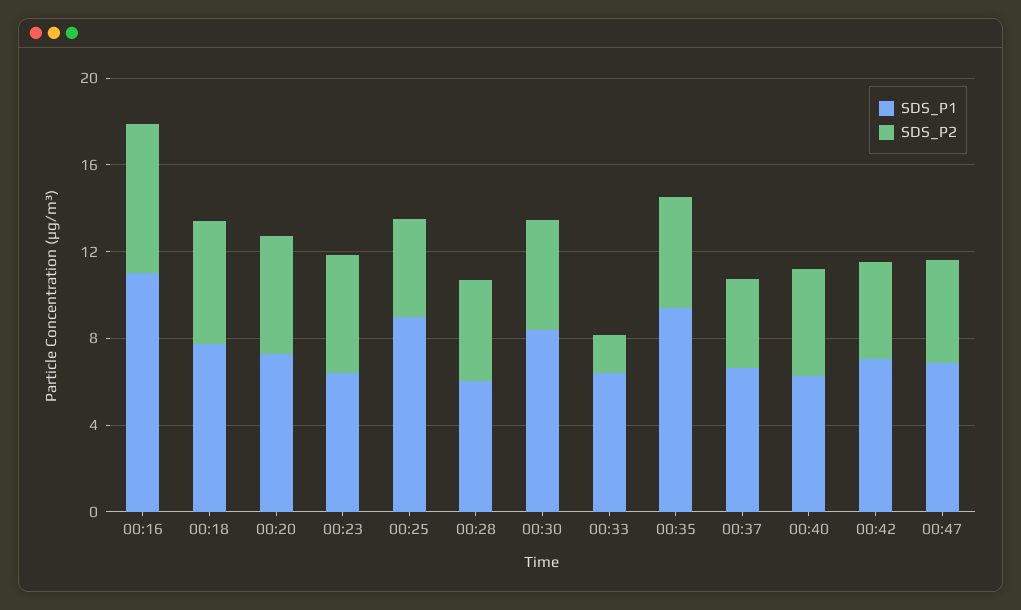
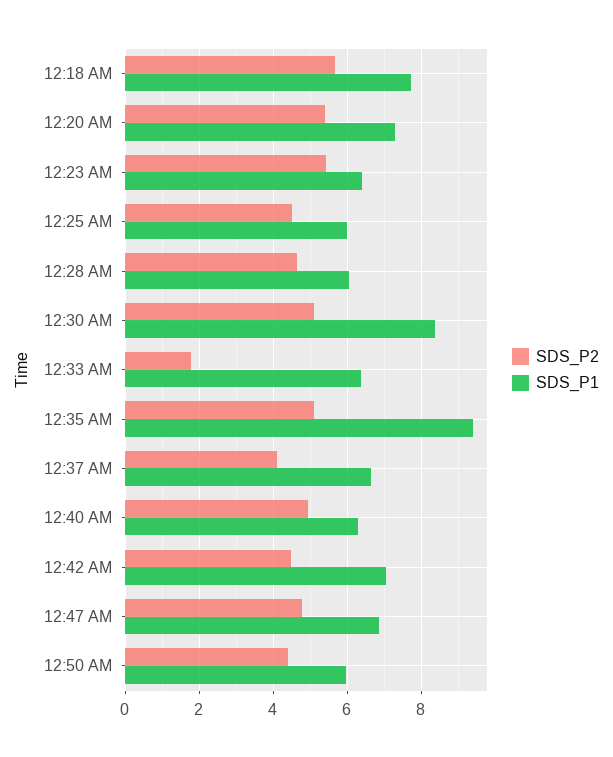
SDS_P1, 00:16: 11 -> none
SDS_P2, 00:16: 7 -> none
SDS_P1, 00:25: 9 -> 6
SDS_P2, 12:50 AM: none -> 4.4
SDS_P1, 12:50 AM: none -> 6

